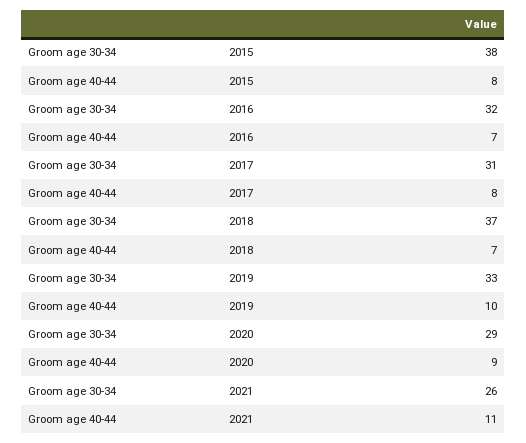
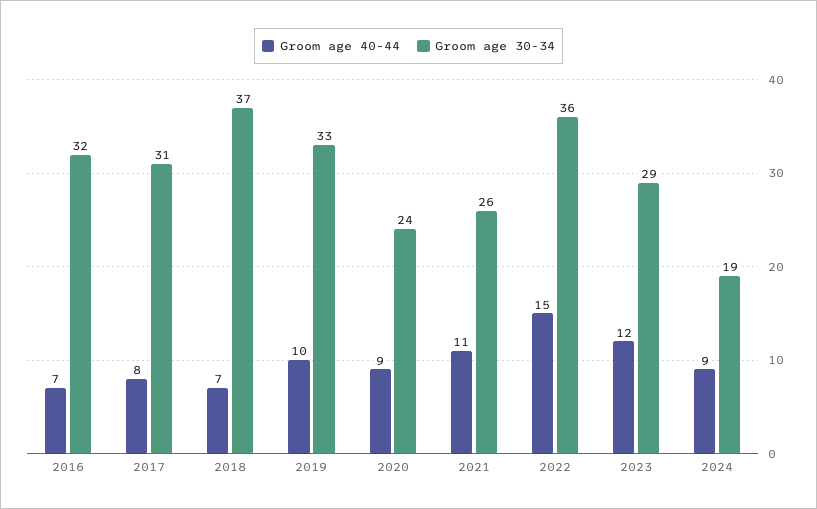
Groom age 30-34, 2015: 38 -> none
Groom age 40-44, 2015: 8 -> none
Groom age 30-34, 2020: 29 -> 24
Groom age 40-44, 2022: none -> 15
Groom age 30-34, 2022: none -> 36
Groom age 40-44, 2023: none -> 12
Groom age 30-34, 2023: none -> 29
Groom age 40-44, 2024: none -> 9
Groom age 30-34, 2024: none -> 19

